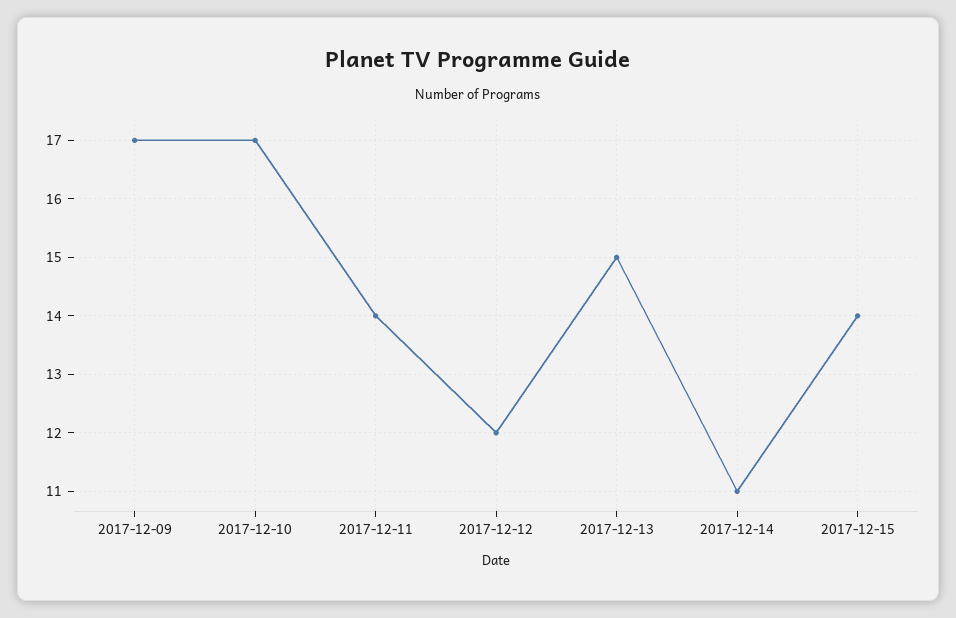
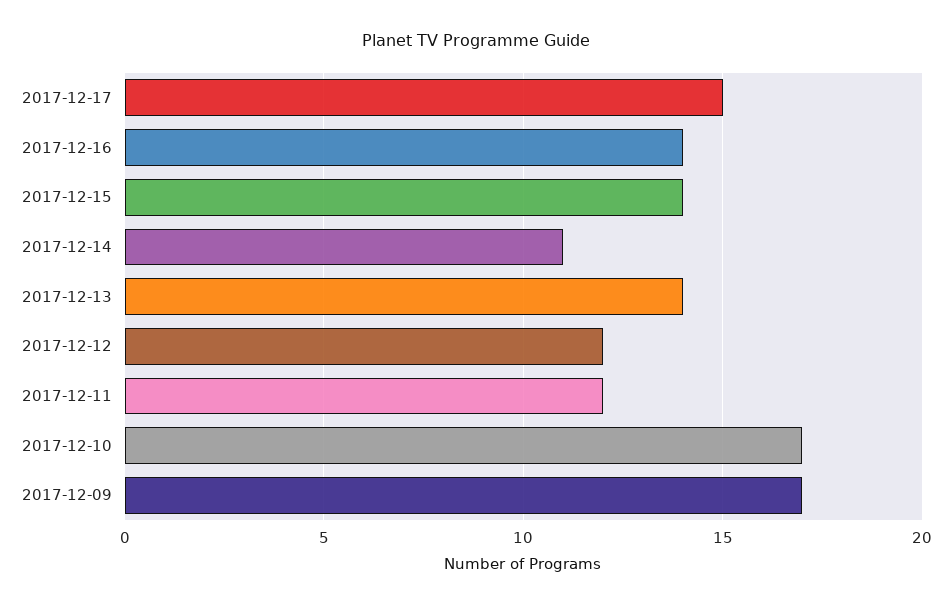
2017-12-11: 14 -> 12
2017-12-13: 15 -> 14
2017-12-17: none -> 15
2017-12-16: none -> 14

